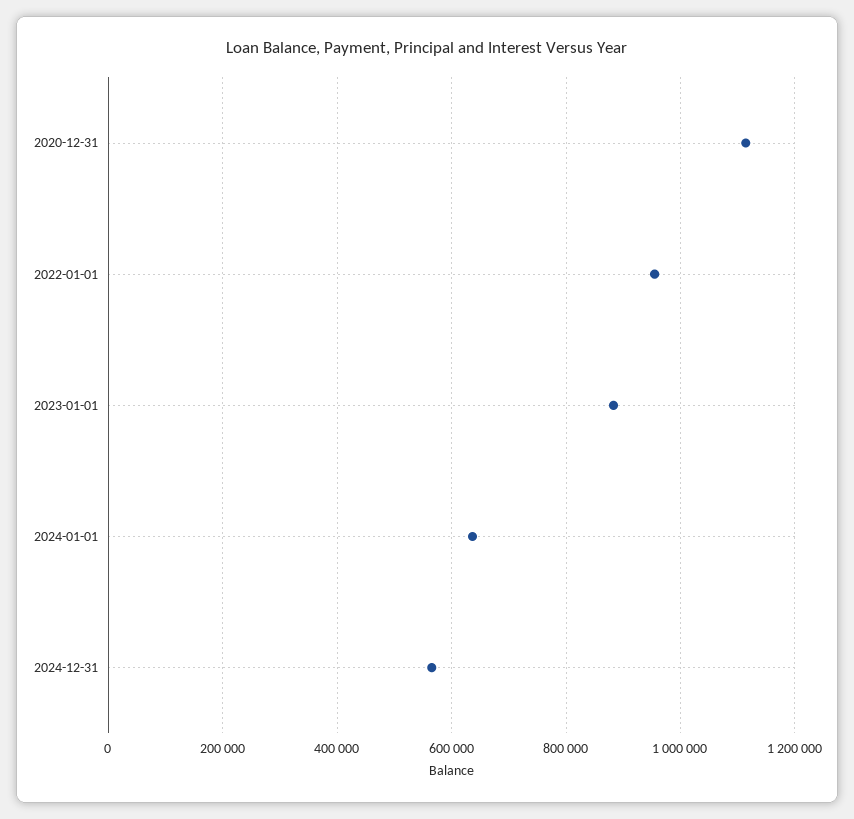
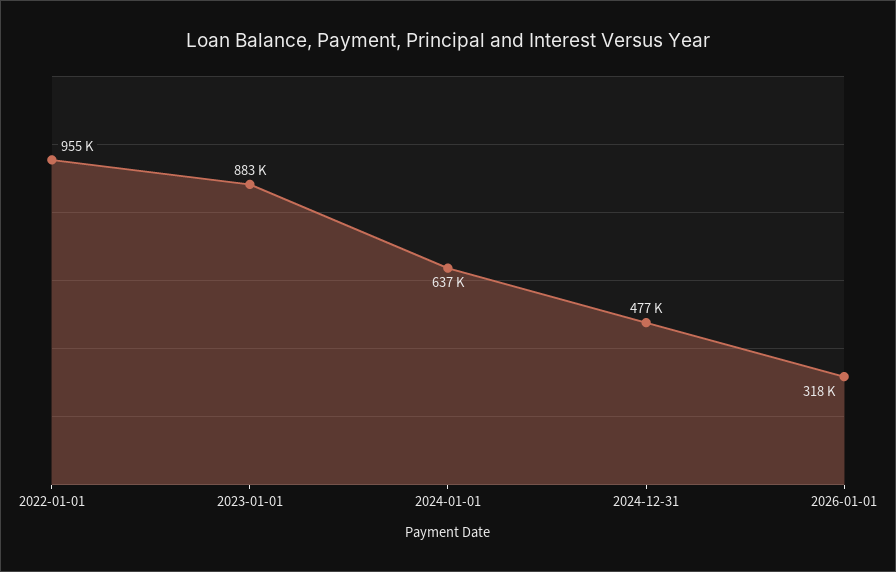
2020-12-31: 1120000 -> none
2024-12-31: 560000 -> 477000
2026-01-01: none -> 318000

